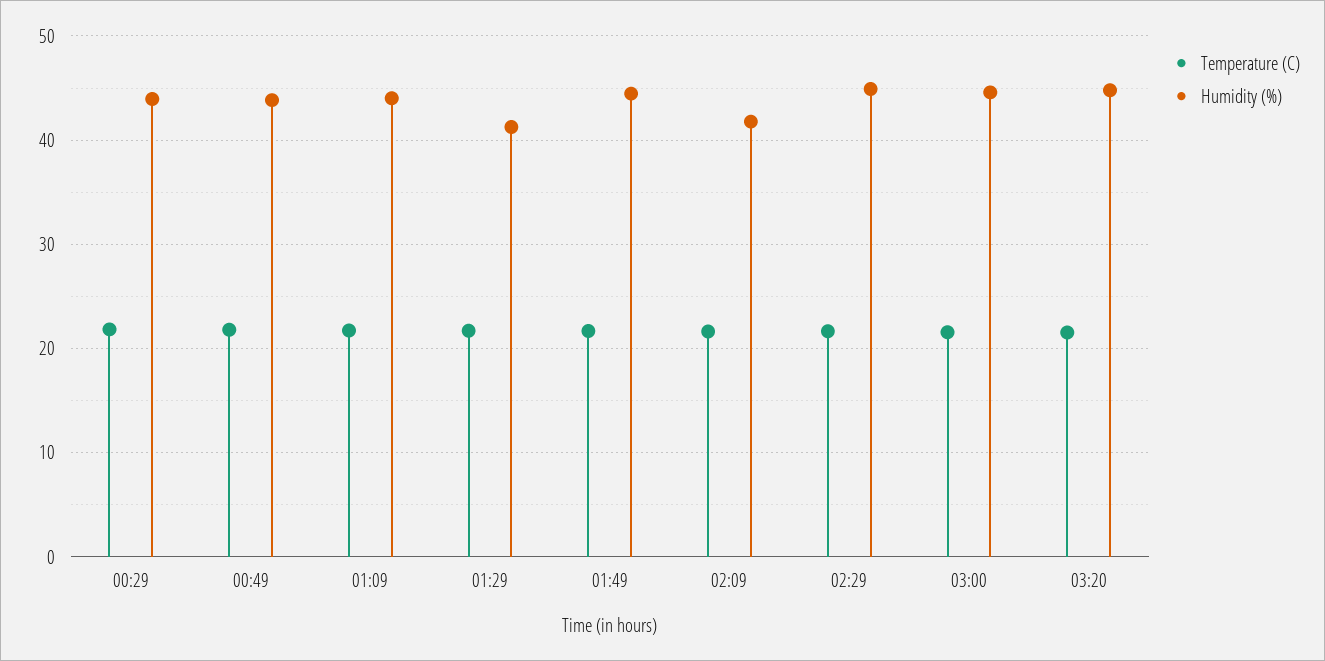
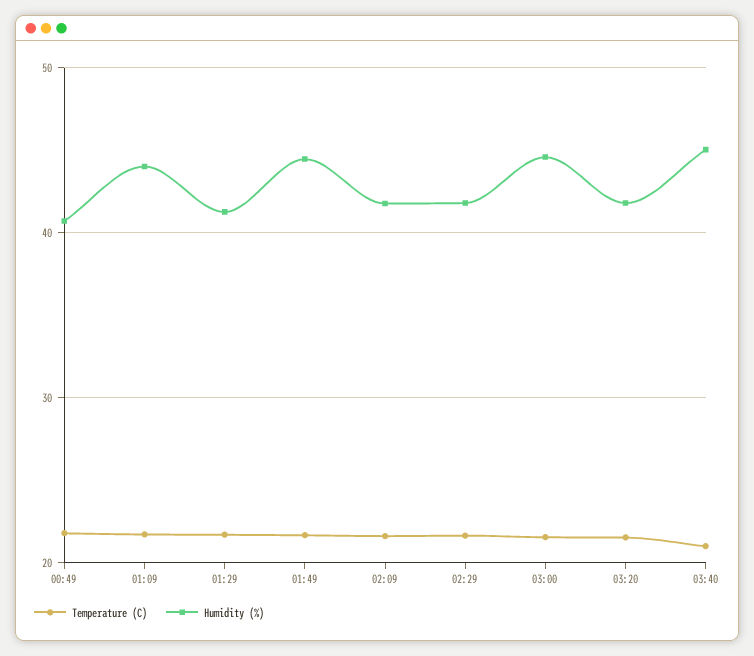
Temperature (C), 00:29: 22 -> none
Humidity (%), 00:29: 44 -> none
Humidity (%), 00:49: 44 -> 41
Humidity (%), 02:29: 45 -> 42
Humidity (%), 03:20: 45 -> 42
Temperature (C), 03:40: none -> 21
Humidity (%), 03:40: none -> 45

